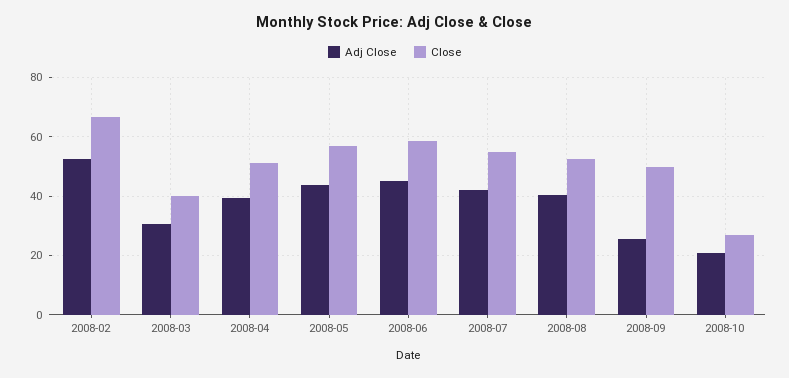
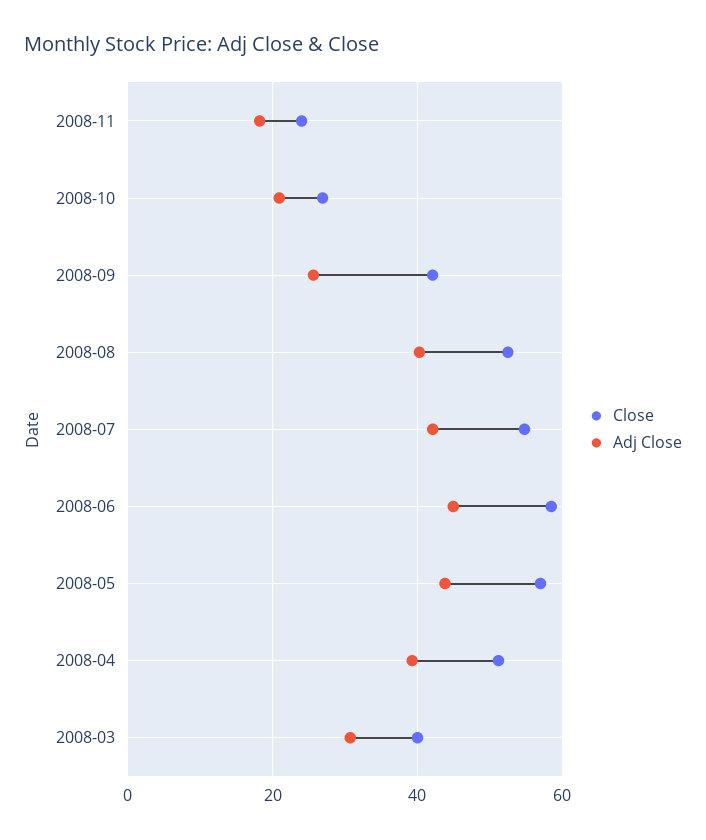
Adj Close, 2008-02: 52.5 -> none
Close, 2008-02: 67.5 -> none
Close, 2008-09: 50 -> 42
Close, 2008-11: none -> 24
Adj Close, 2008-11: none -> 18

